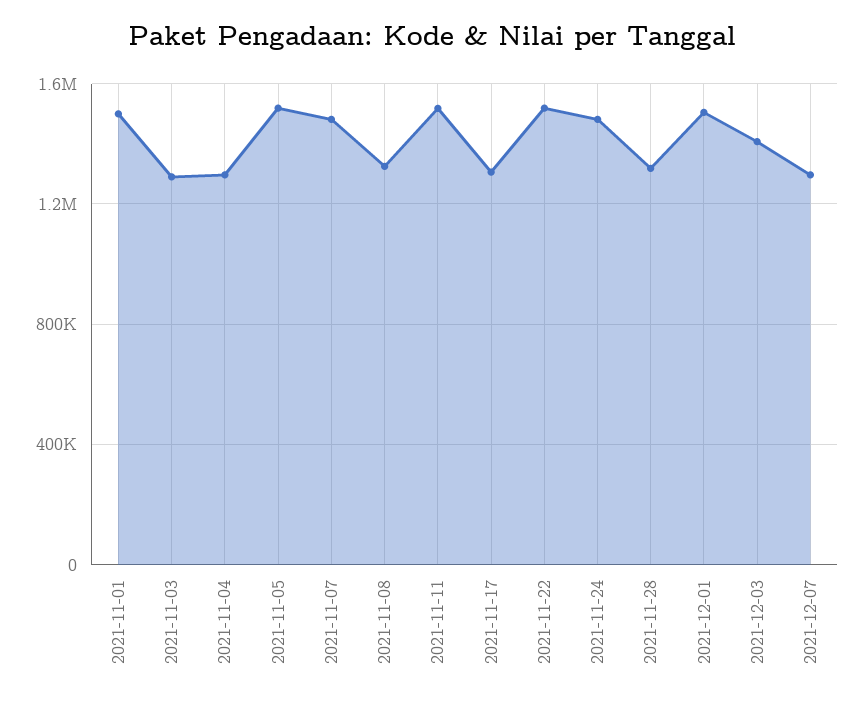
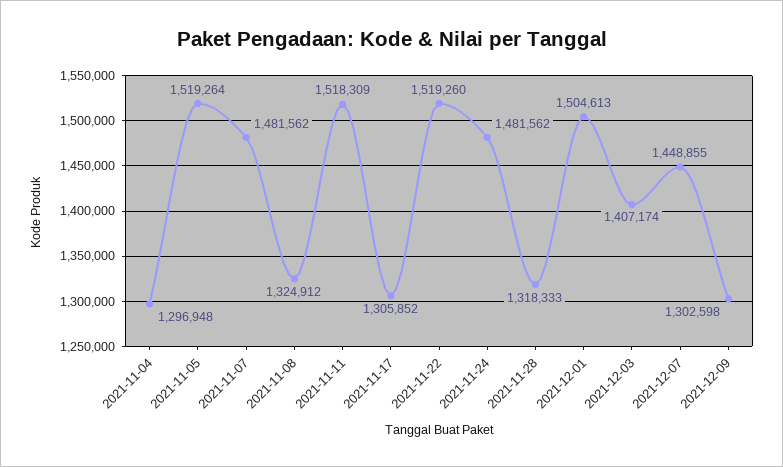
2021-11-01: 1500000 -> none
2021-11-03: 1300000 -> none
2021-12-07: 1300000 -> 1448855
2021-12-09: none -> 1302598

